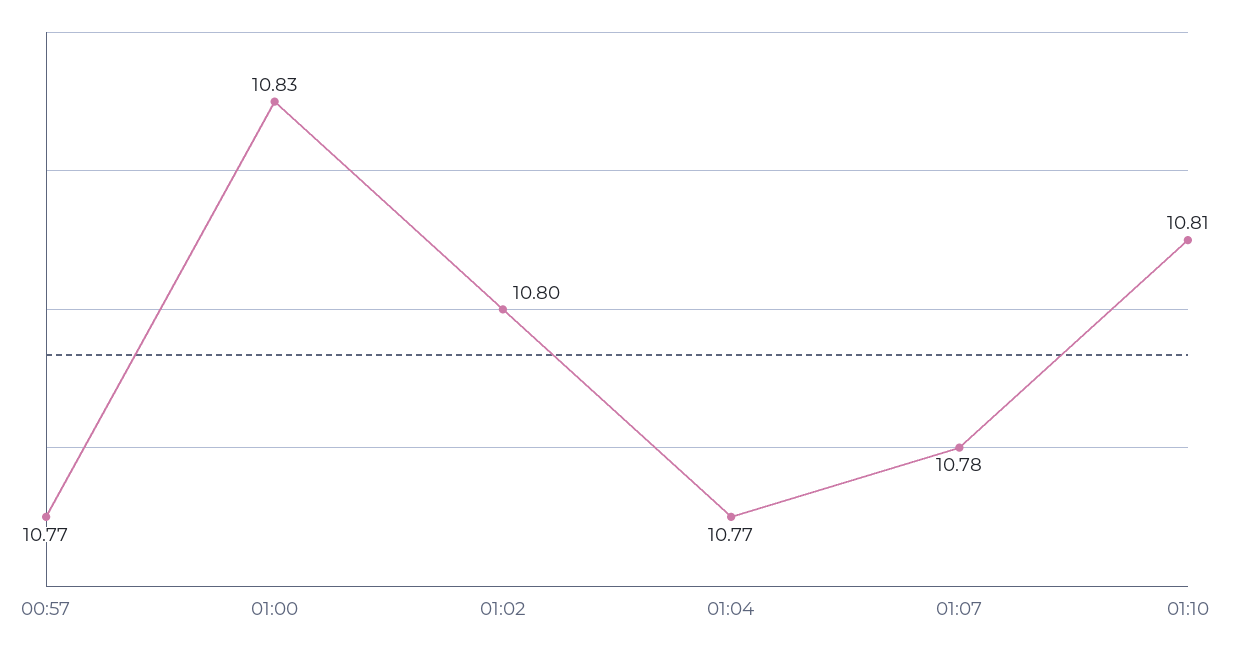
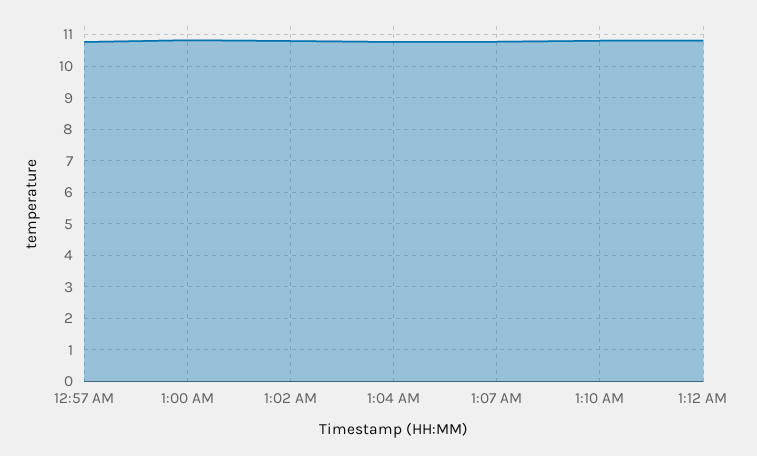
1:12 AM: none -> 10.8

